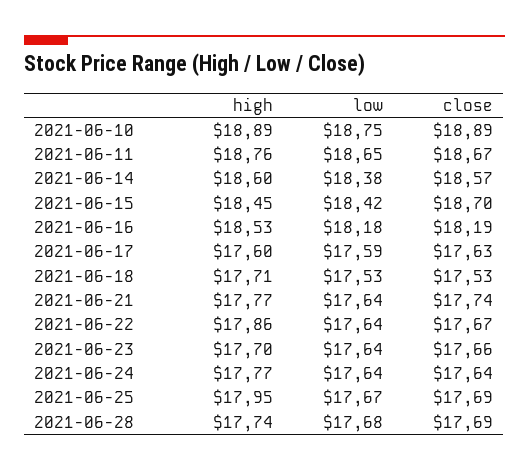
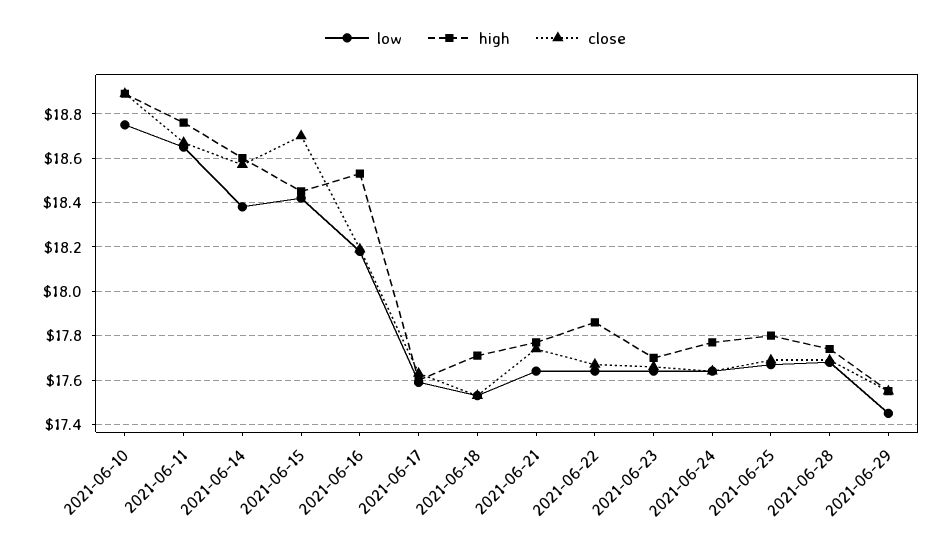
high, 2021-06-25: 17.95 -> 17.8
low, 2021-06-29: none -> 17.45
high, 2021-06-29: none -> 17.55
close, 2021-06-29: none -> 17.55

